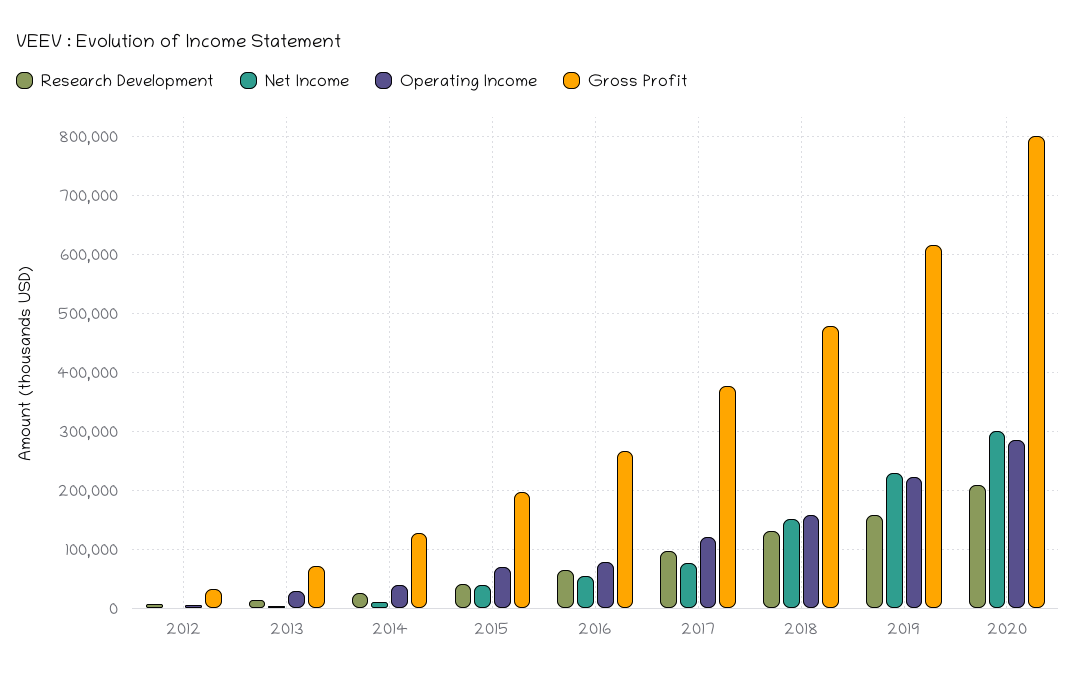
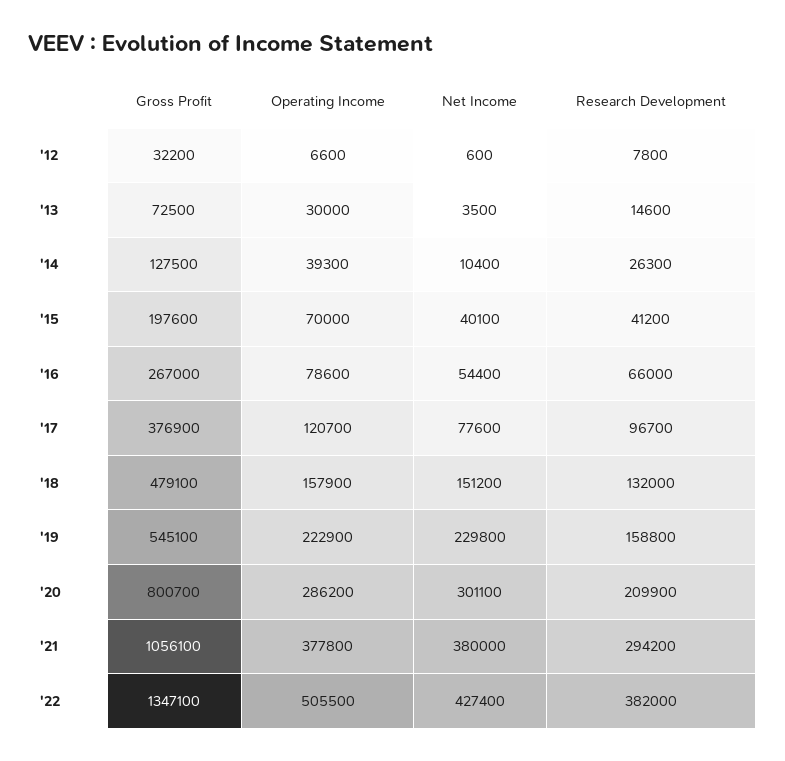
Gross Profit, 2019: 620000 -> 545100
Gross Profit, '21: none -> 1056100
Operating Income, '21: none -> 377800
Net Income, '21: none -> 380000
Research Development, '21: none -> 294200
Gross Profit, '22: none -> 1347100
Operating Income, '22: none -> 505500
Net Income, '22: none -> 427400
Research Development, '22: none -> 382000

